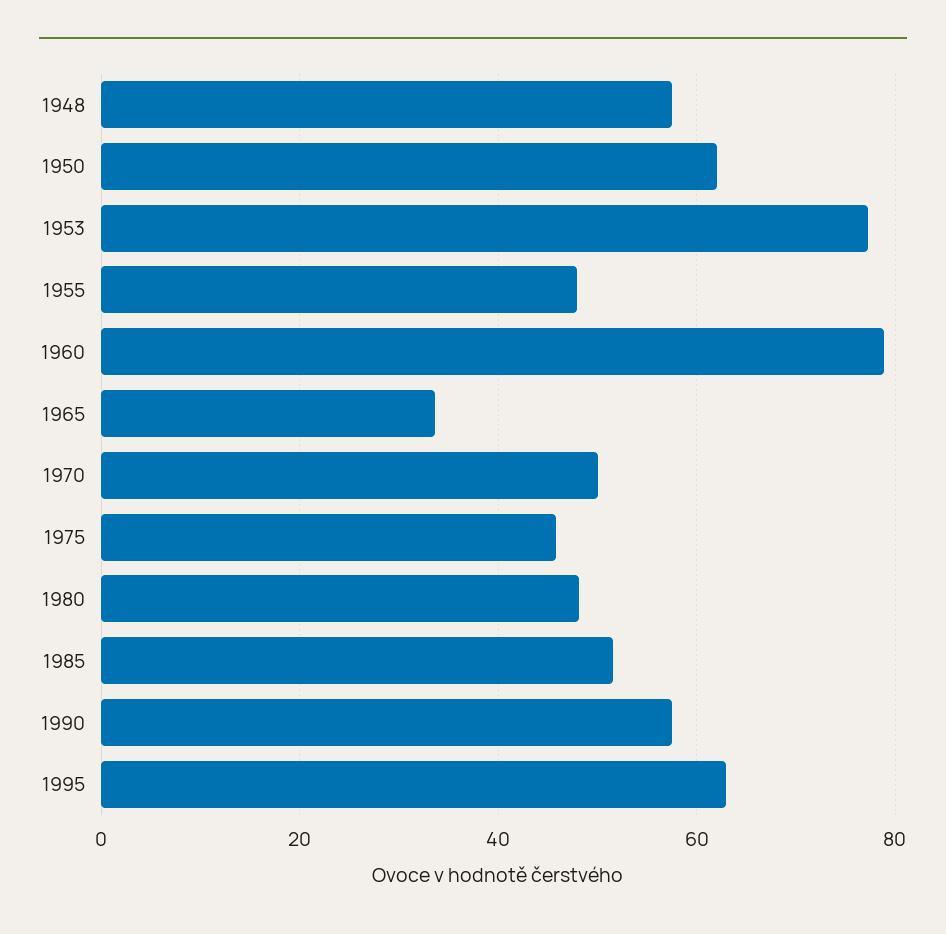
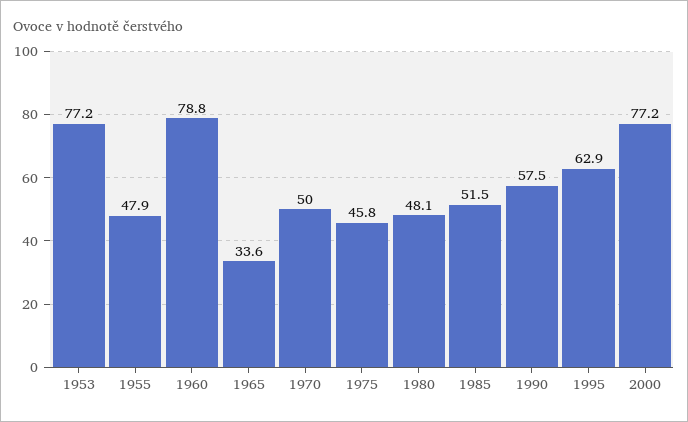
1948: 58 -> none
1950: 62 -> none
2000: none -> 77.2

